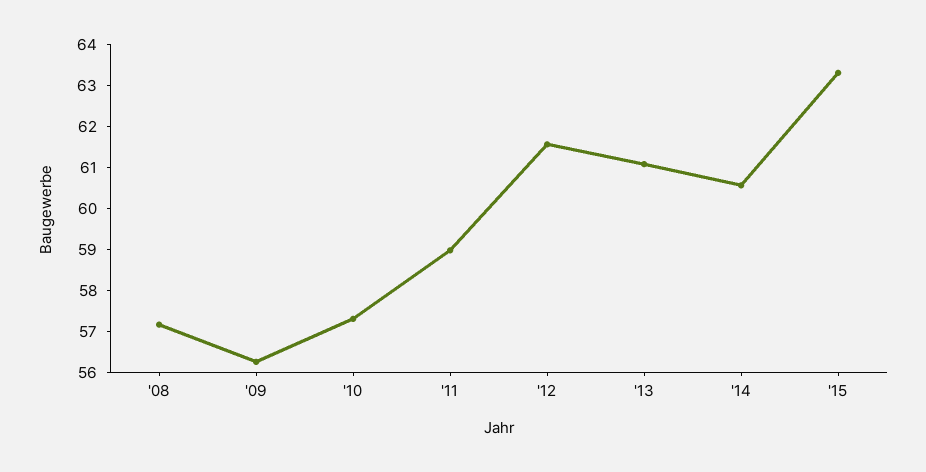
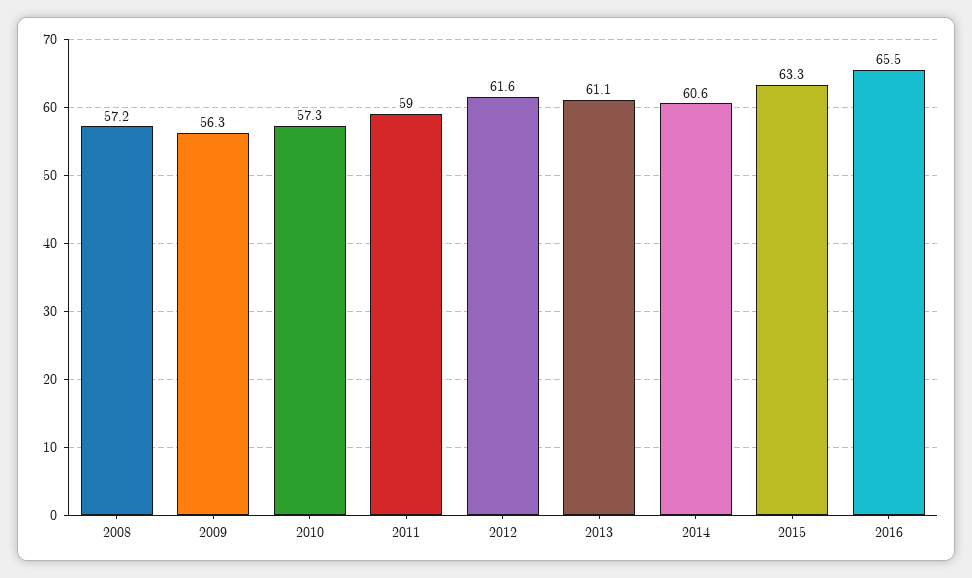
2016: none -> 65.5

